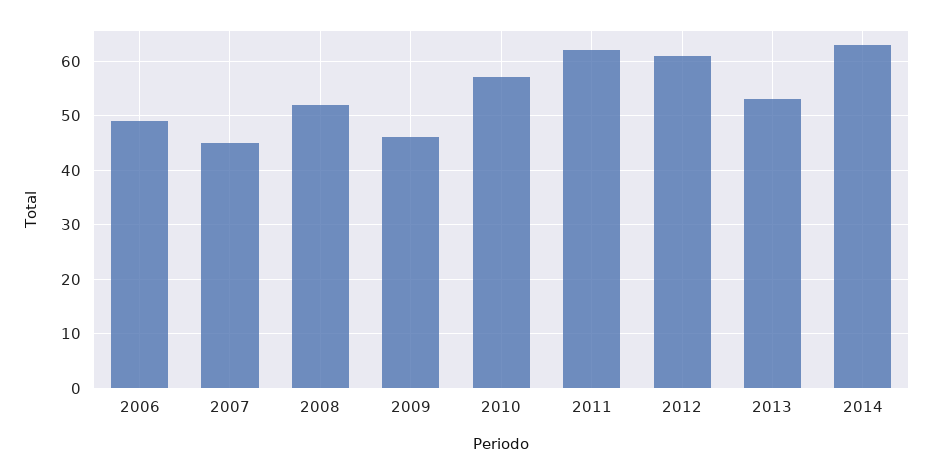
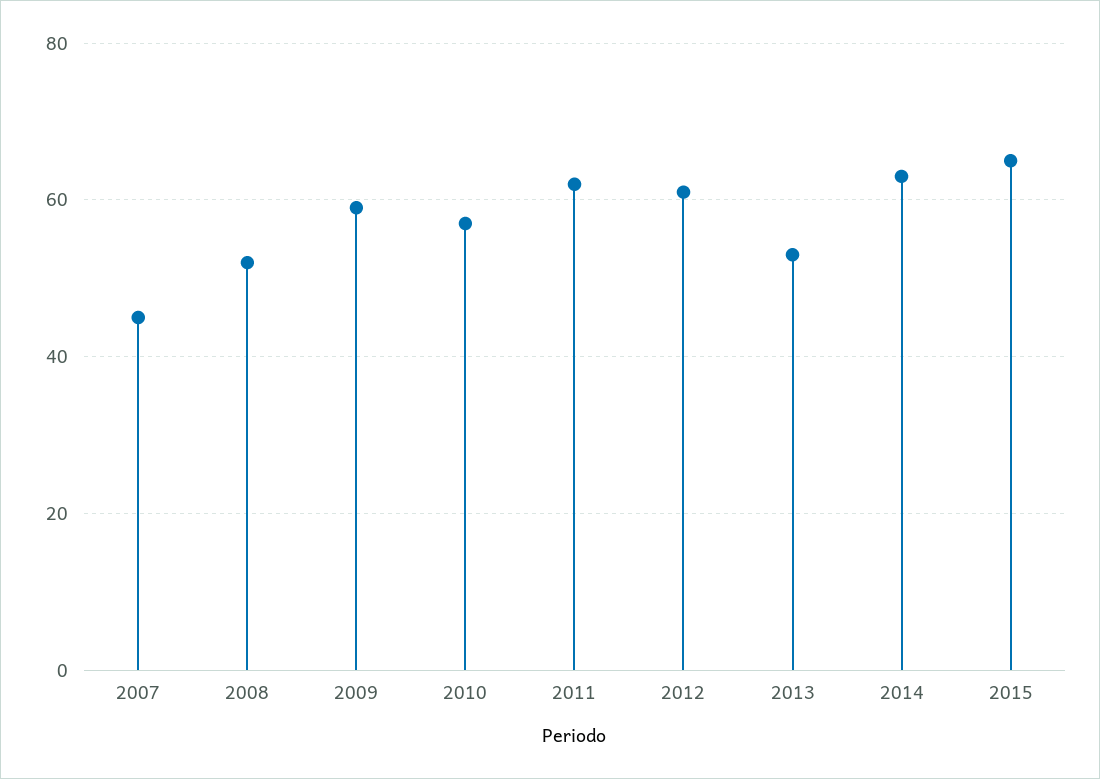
2006: 50 -> none
2009: 45 -> 60
2015: none -> 65

